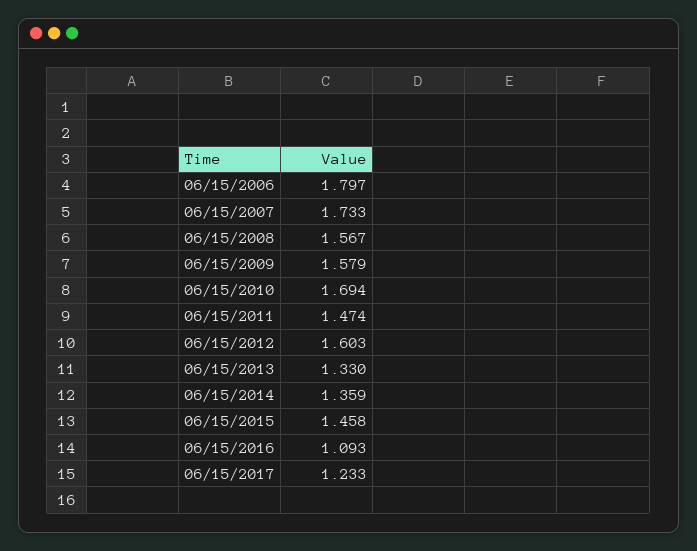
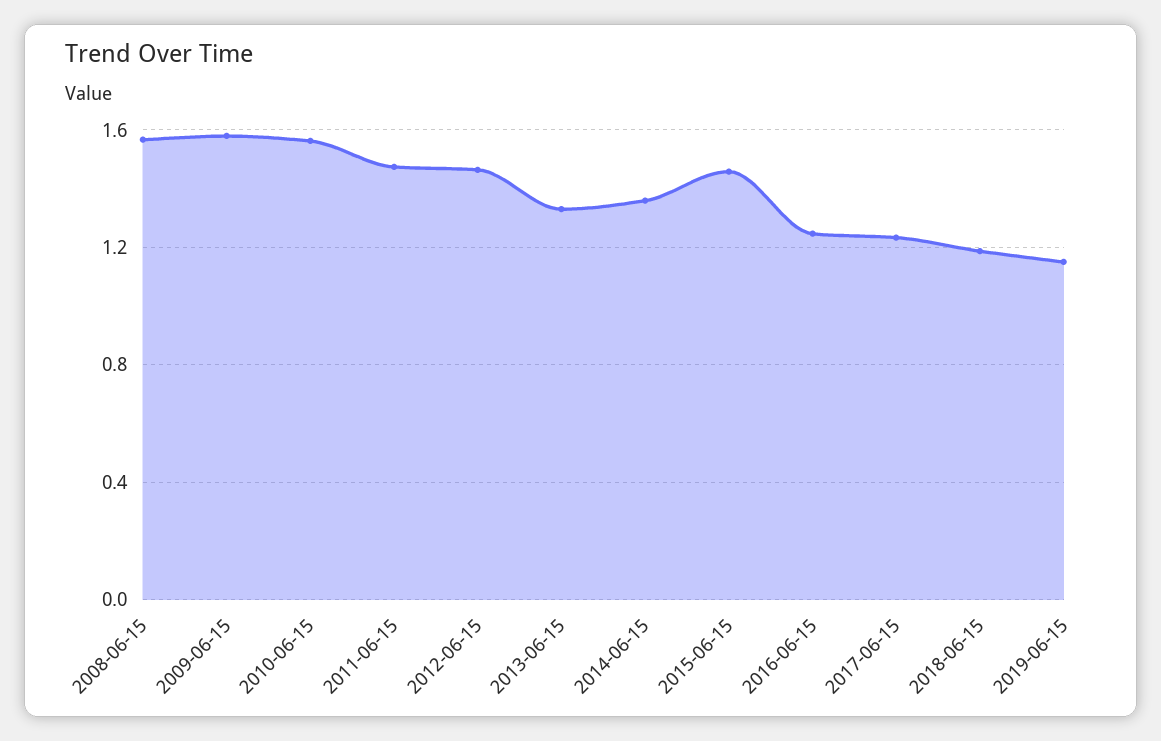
06/15/2006: 1.797 -> none
06/15/2007: 1.733 -> none
06/15/2010: 1.694 -> 1.55
06/15/2012: 1.603 -> 1.45
06/15/2016: 1.093 -> 1.25
2018-06-15: none -> 1.2
2019-06-15: none -> 1.15

